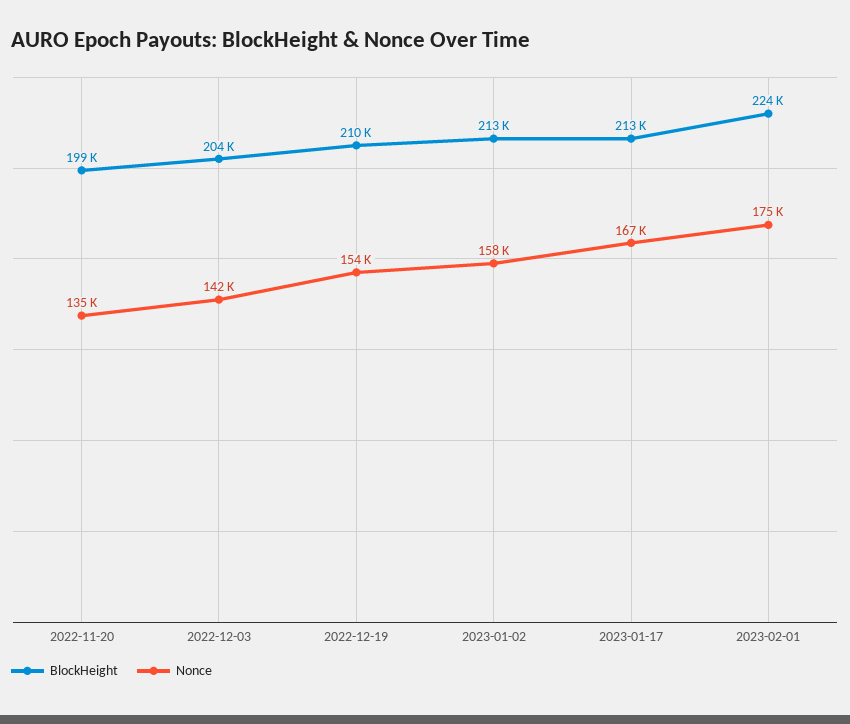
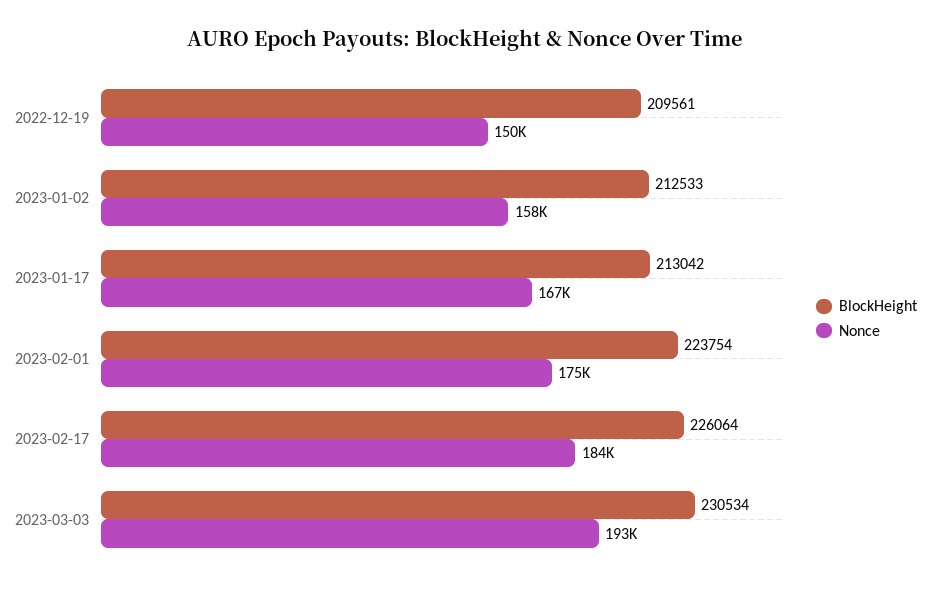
BlockHeight, 2022-11-20: 199000 -> none
Nonce, 2022-11-20: 135000 -> none
BlockHeight, 2022-12-03: 204000 -> none
Nonce, 2022-12-03: 142000 -> none
Nonce, 2022-12-19: 154000 -> 150000
BlockHeight, 2023-02-17: none -> 226064
Nonce, 2023-02-17: none -> 184000
BlockHeight, 2023-03-03: none -> 230534
Nonce, 2023-03-03: none -> 193000

